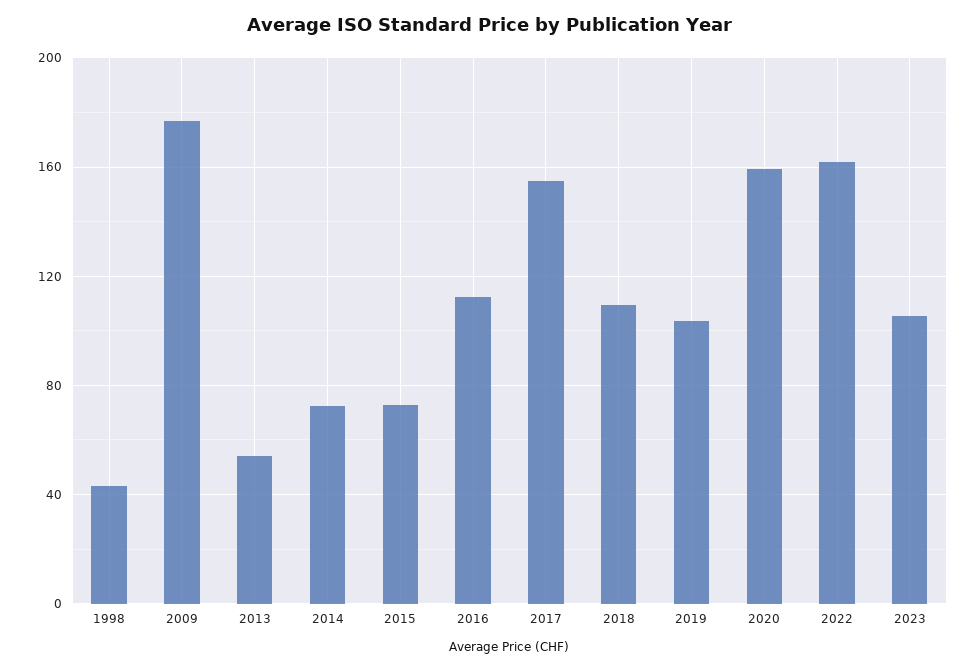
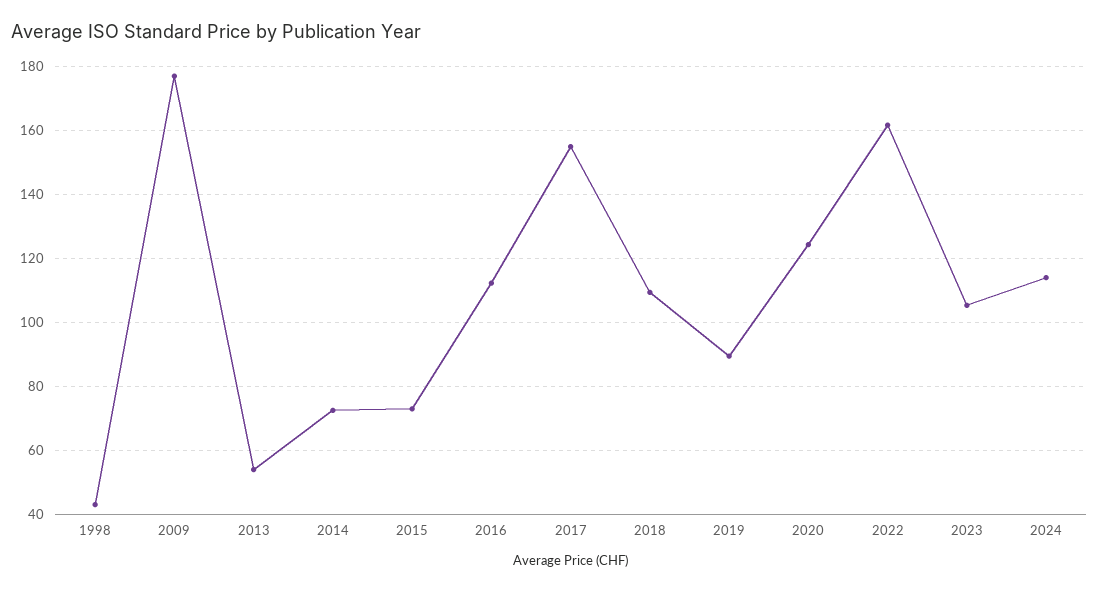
2019: 105 -> 90
2020: 160 -> 124
2024: none -> 114

